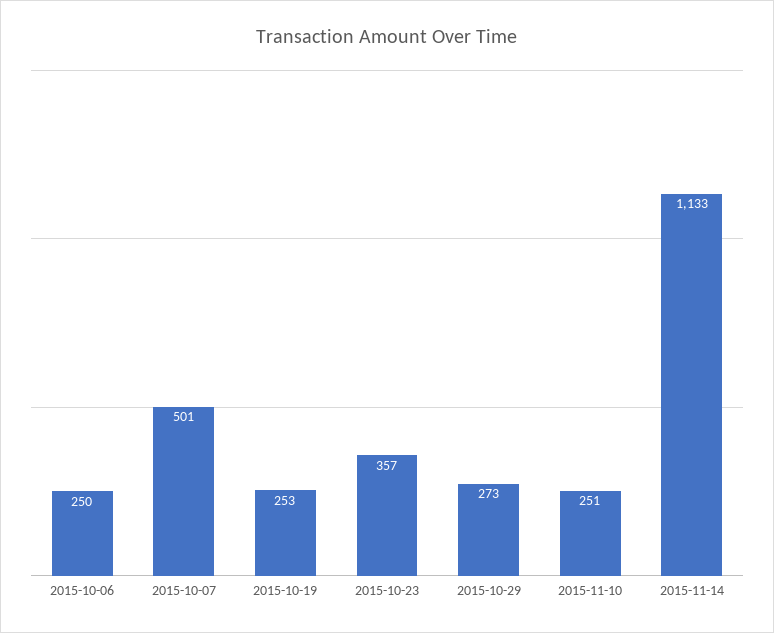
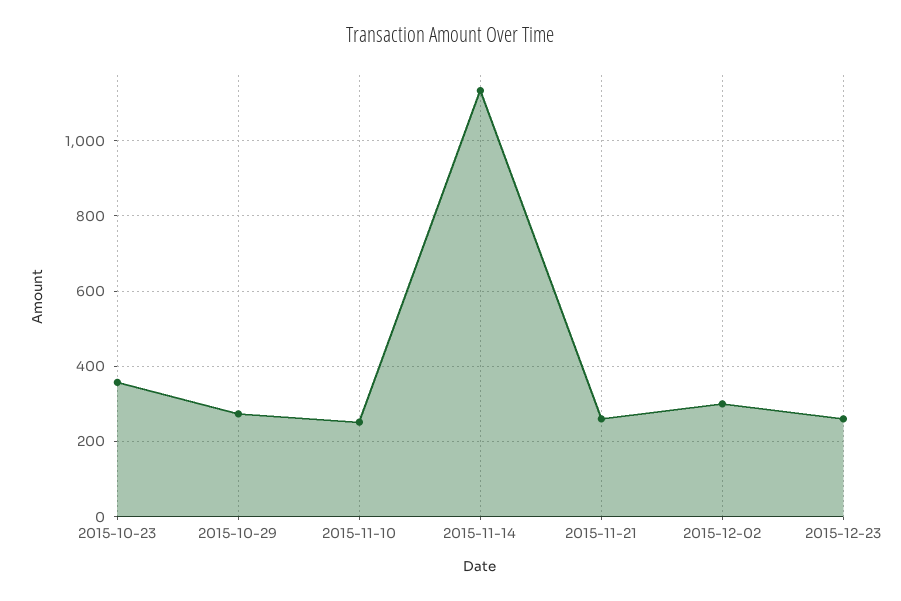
2015-10-06: 250 -> none
2015-10-07: 501 -> none
2015-10-19: 253 -> none
2015-11-21: none -> 260
2015-12-02: none -> 300
2015-12-23: none -> 260

